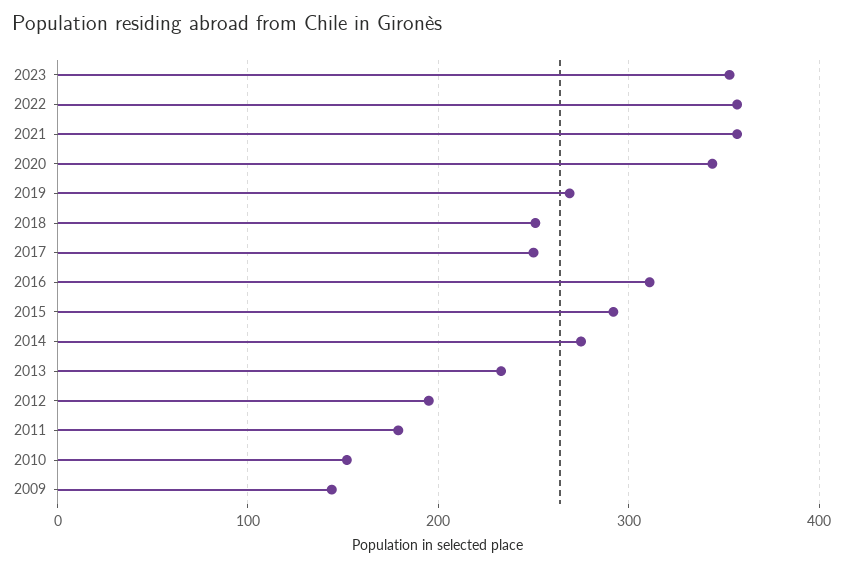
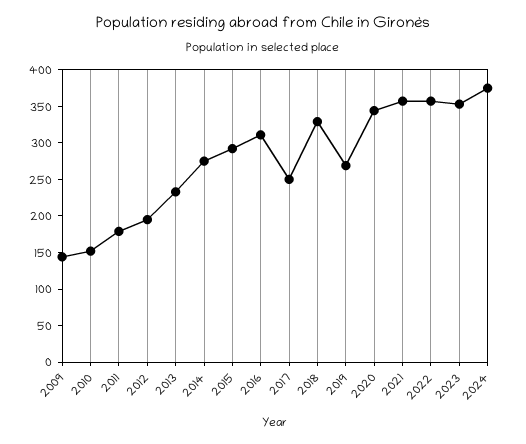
2018: 250 -> 325
2024: none -> 375

